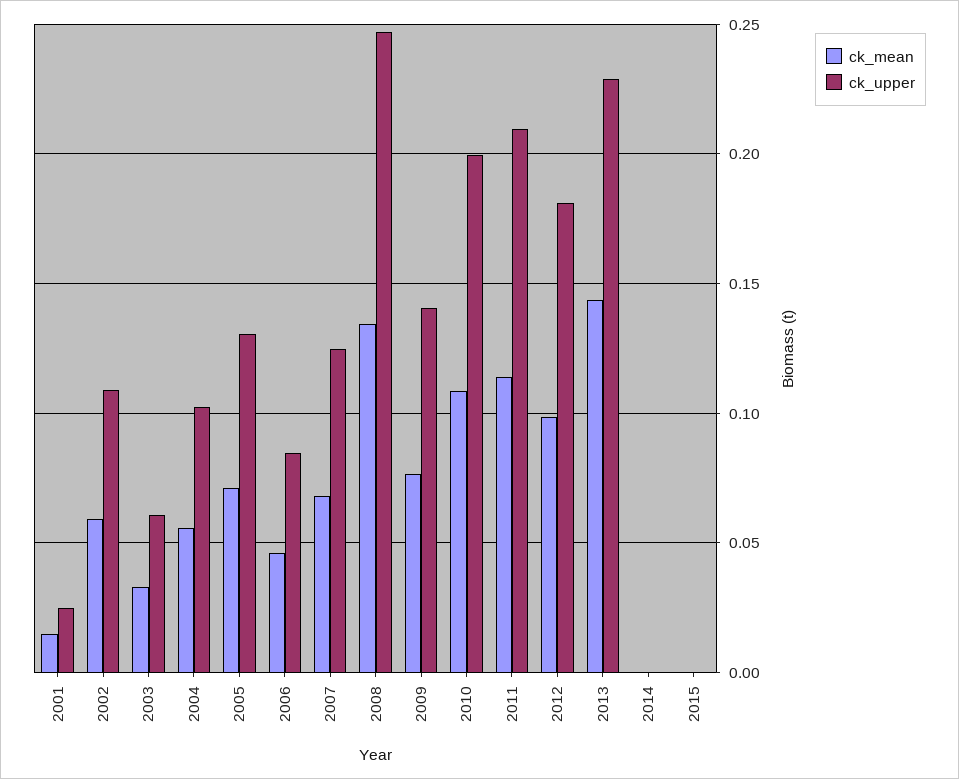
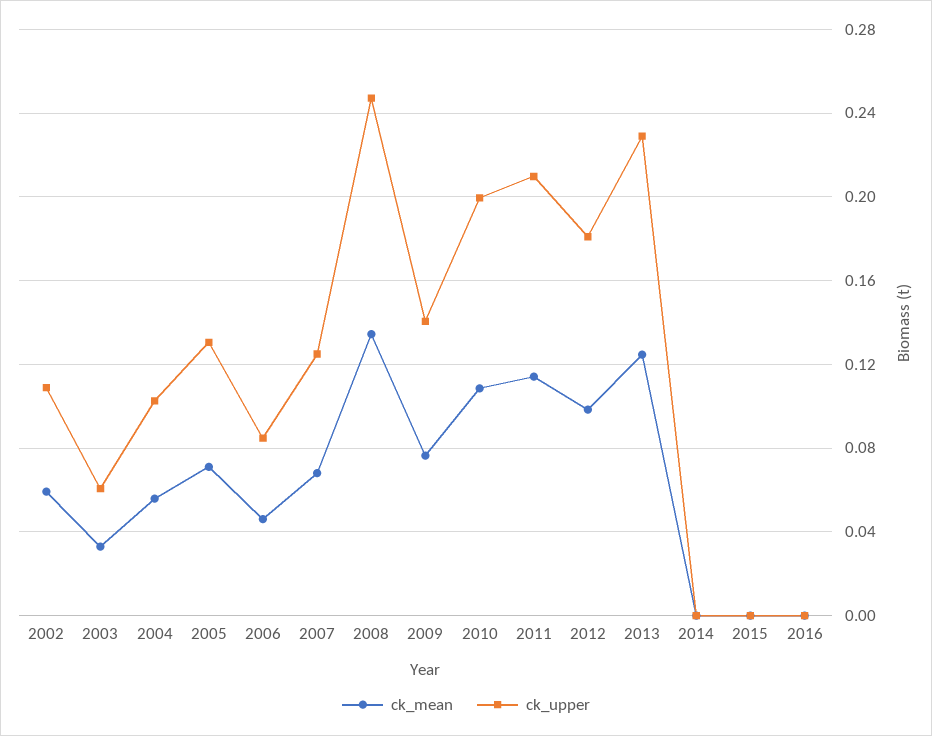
ck_mean, 2001: 0.015 -> none
ck_upper, 2001: 0.025 -> none
ck_mean, 2013: 0.145 -> 0.125
ck_mean, 2016: none -> 0
ck_upper, 2016: none -> 0

